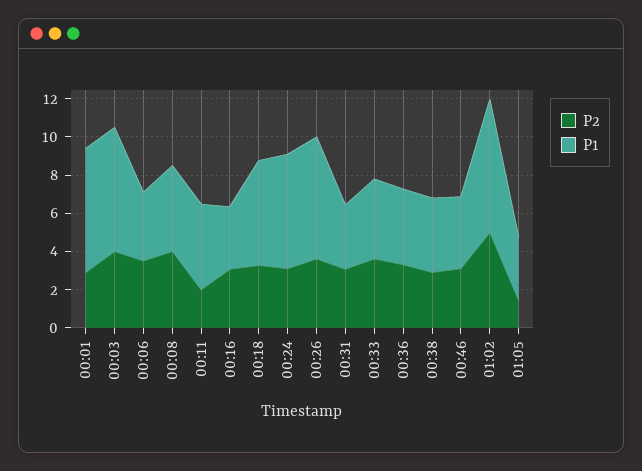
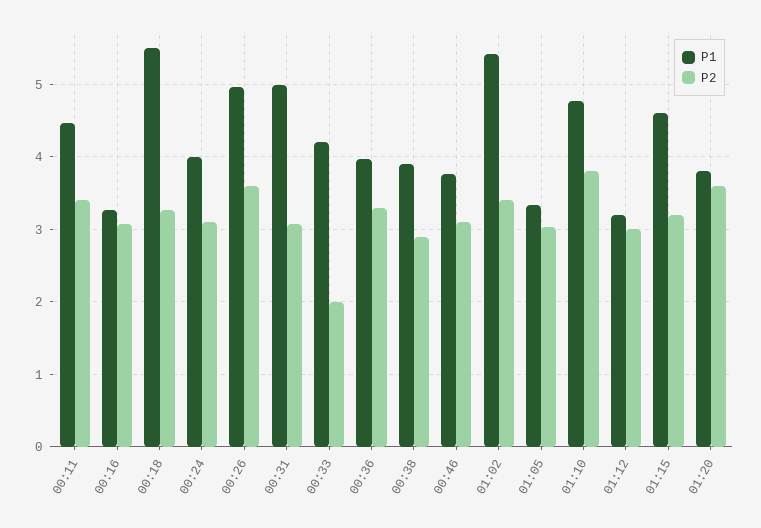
P2, 00:01: 3 -> none
P1, 00:01: 6.5 -> none
P2, 00:03: 4 -> none
P1, 00:03: 6.5 -> none
P2, 00:06: 3.5 -> none
P1, 00:06: 3.5 -> none
P2, 00:08: 4 -> none
P1, 00:08: 4.5 -> none
P2, 00:11: 2 -> 3.4
P1, 00:24: 6 -> 4
P1, 00:26: 6.5 -> 5
P1, 00:31: 3.5 -> 5
P2, 00:33: 3.5 -> 2
P2, 01:02: 5 -> 3.4
P1, 01:02: 7 -> 5.4
P2, 01:05: 1.5 -> 3
P1, 01:10: none -> 4.8
P2, 01:10: none -> 3.8
P1, 01:12: none -> 3.2
P2, 01:12: none -> 3
P1, 01:15: none -> 4.6
P2, 01:15: none -> 3.2
P1, 01:20: none -> 3.8
P2, 01:20: none -> 3.6

